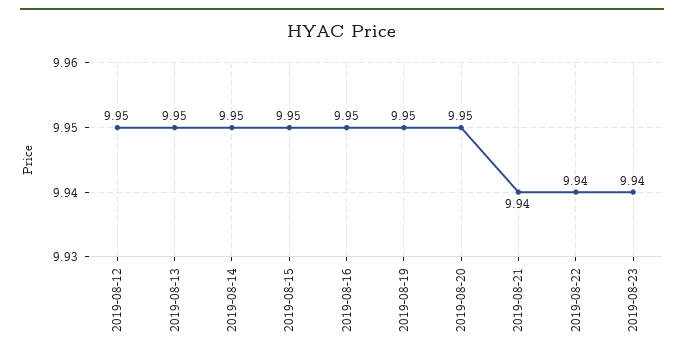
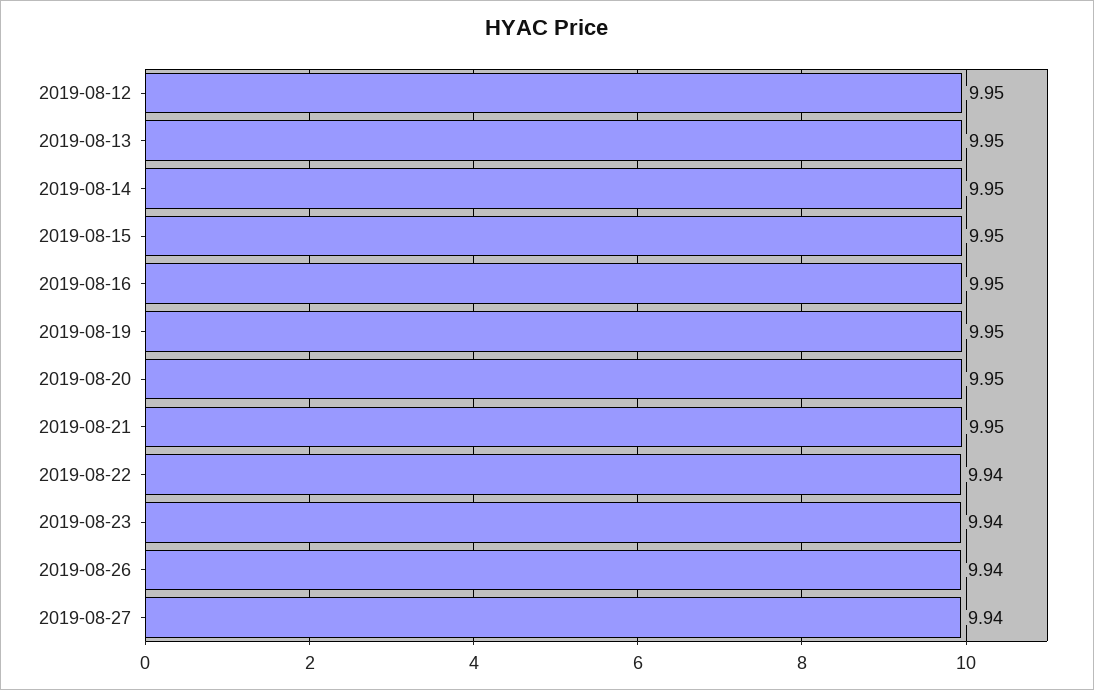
2019-08-21: 9.94 -> 9.95
2019-08-26: none -> 9.94
2019-08-27: none -> 9.94

